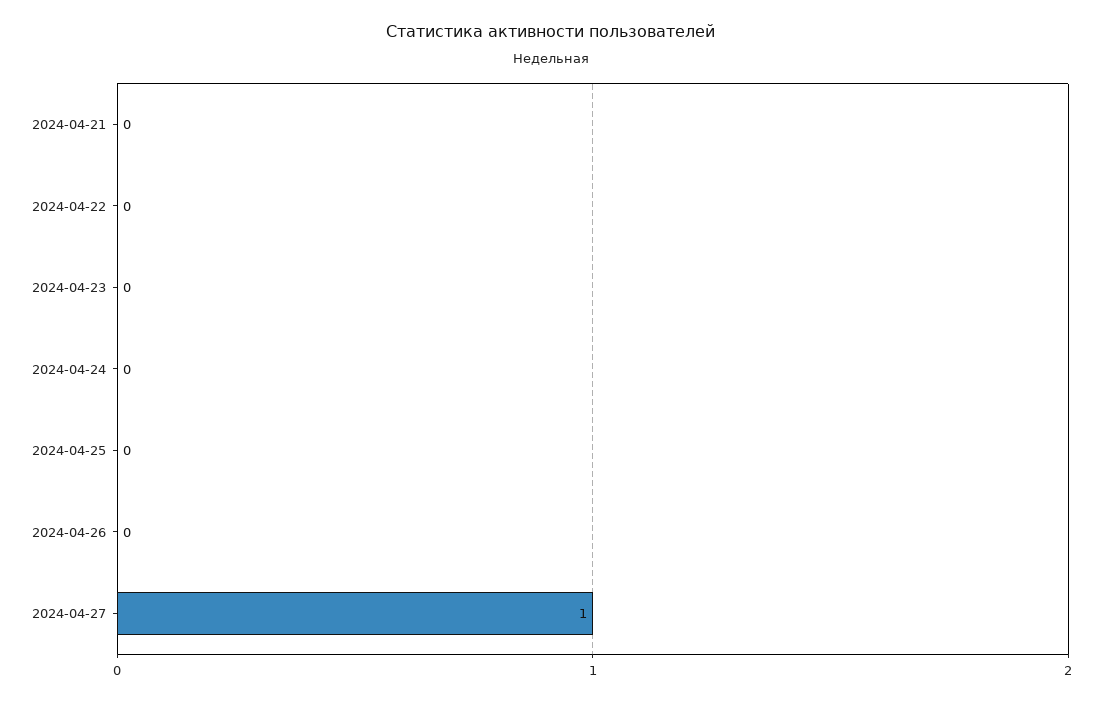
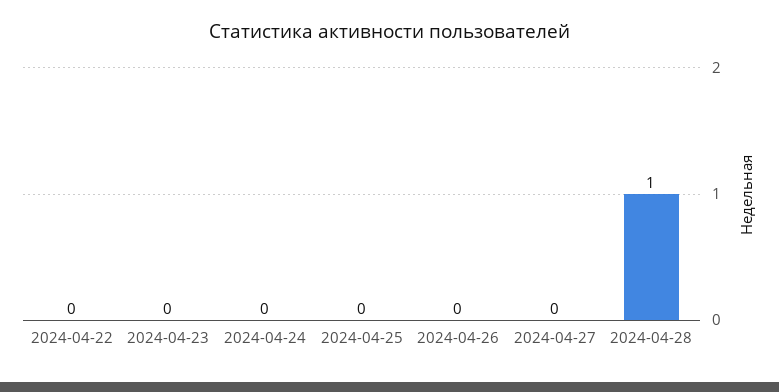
2024-04-21: 0 -> none
2024-04-27: 1 -> 0
2024-04-28: none -> 1

